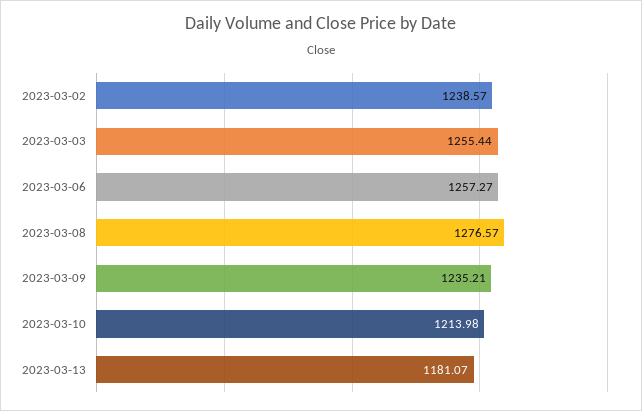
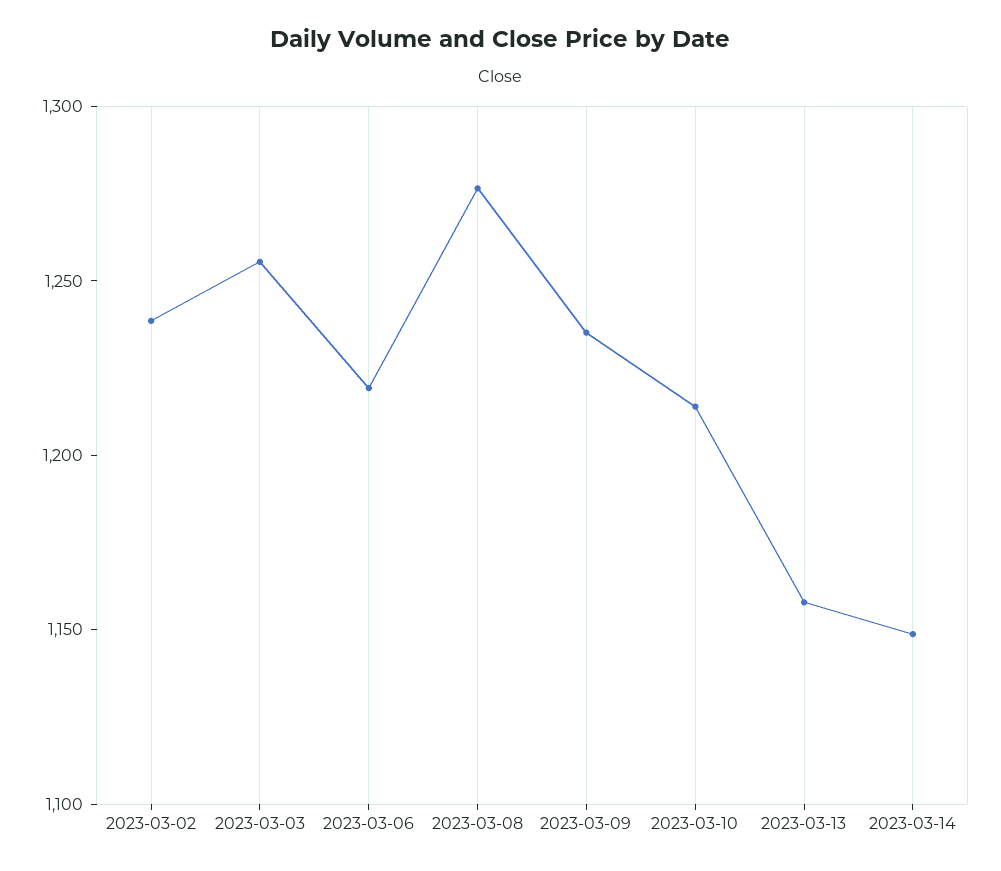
2023-03-06: 1257.27 -> 1220
2023-03-13: 1181.07 -> 1160
2023-03-14: none -> 1150

